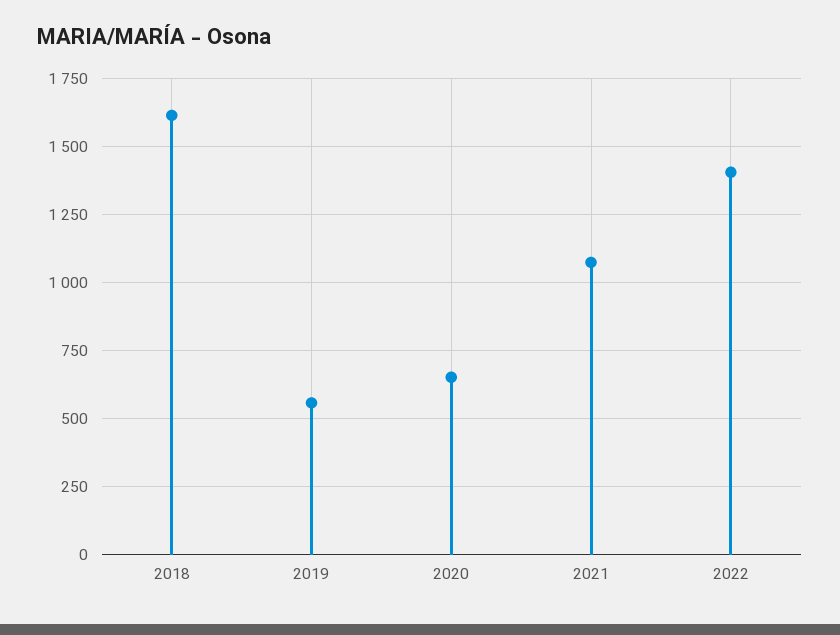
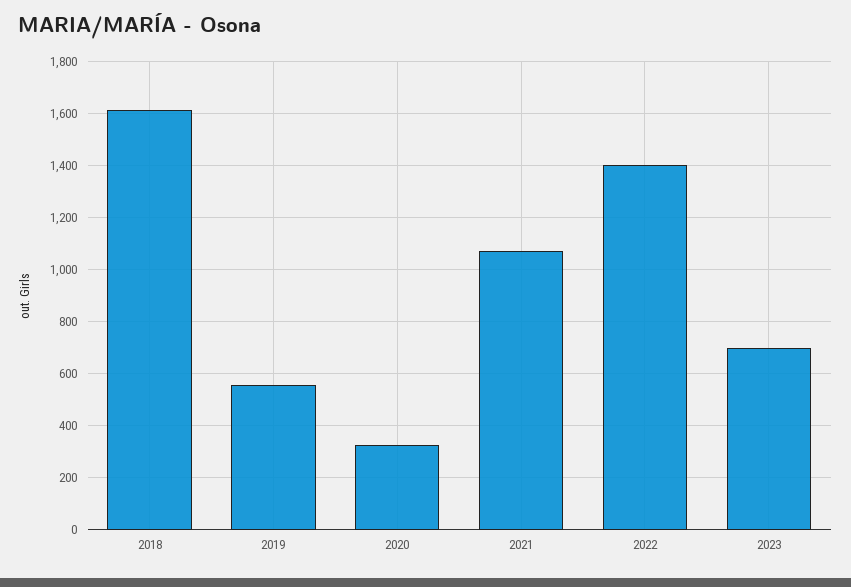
2020: 650 -> 325
2023: none -> 700

